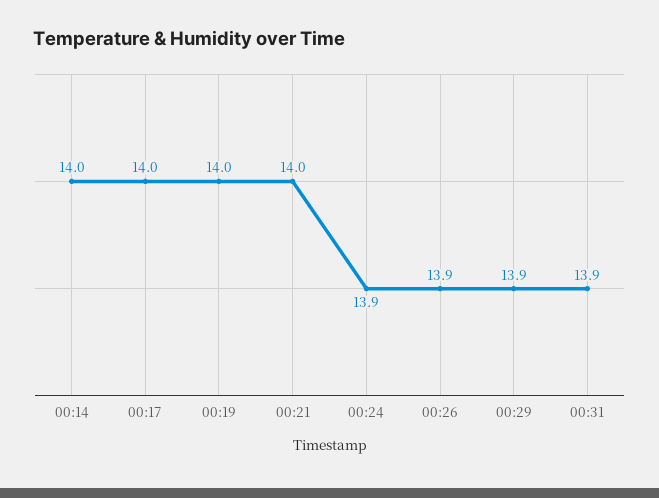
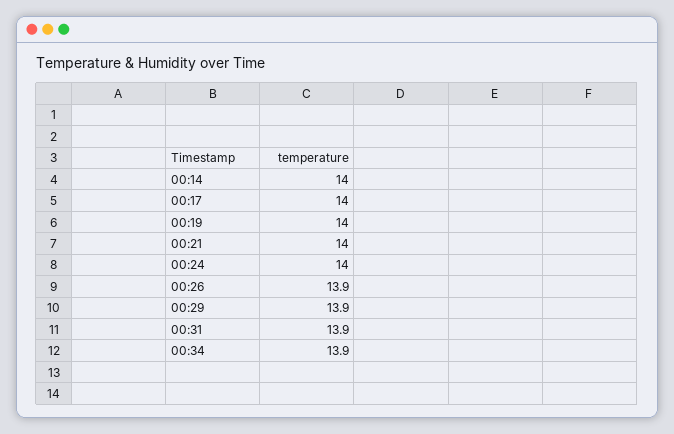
00:24: 13.9 -> 14
00:34: none -> 13.9

